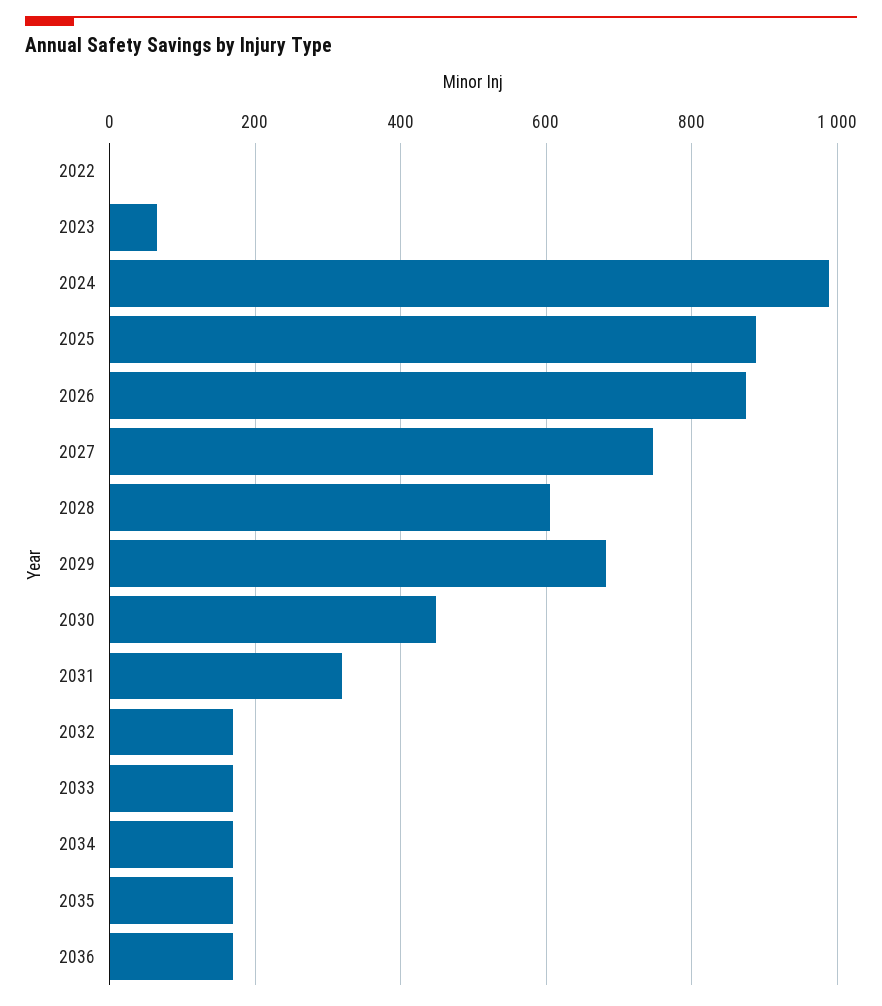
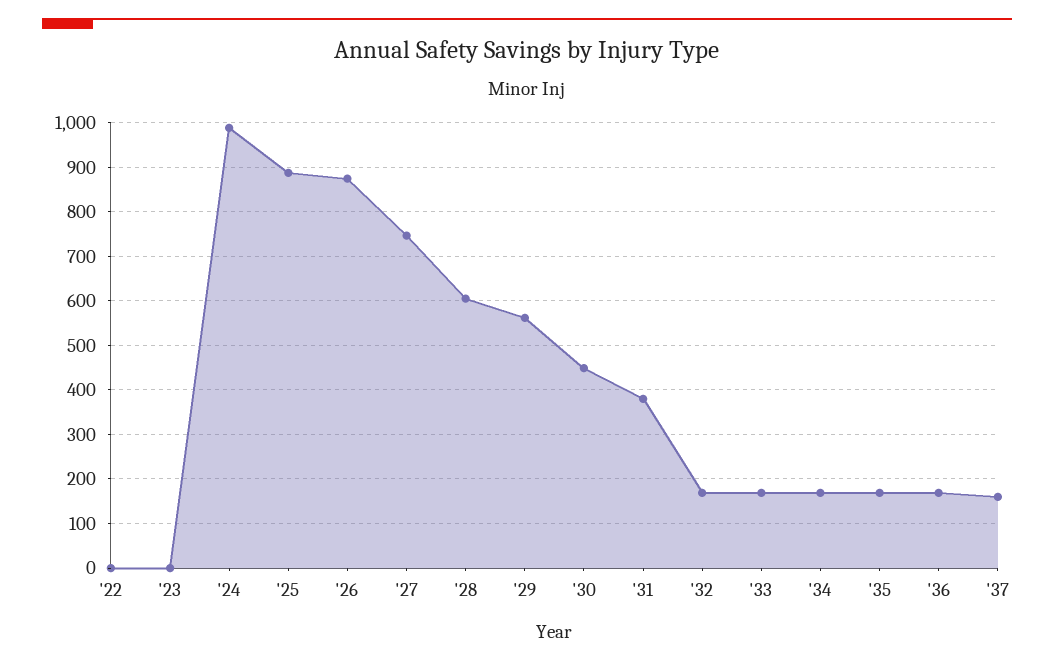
2023: 60 -> 0
2029: 680 -> 560
2031: 320 -> 380
'37: none -> 160

